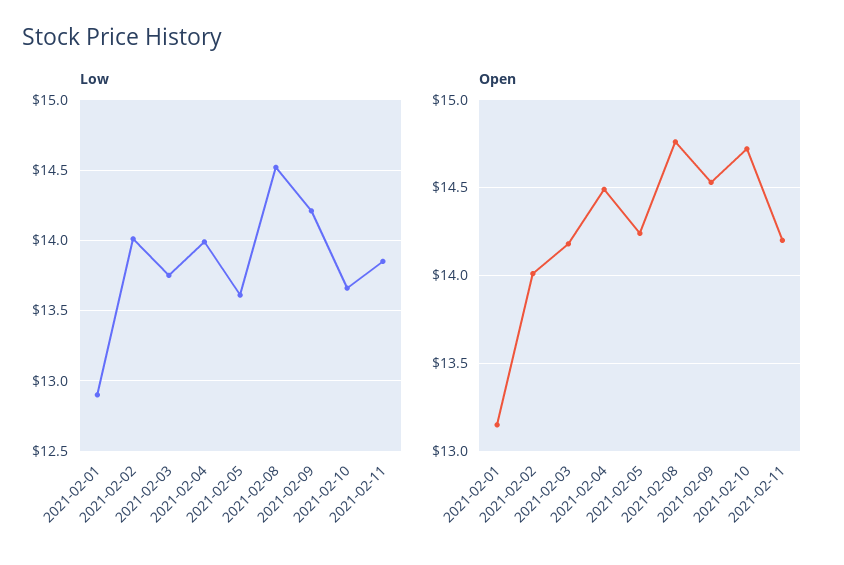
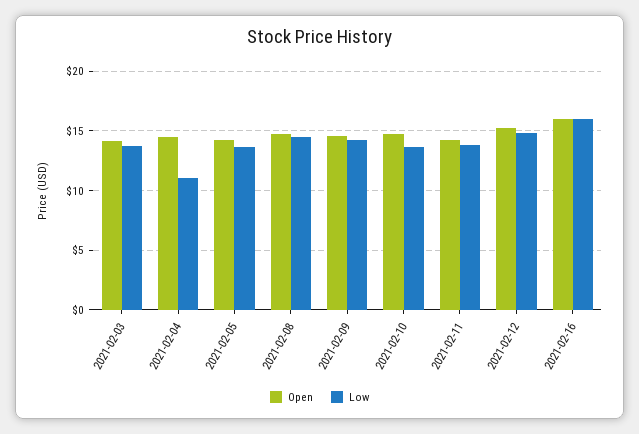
Low, 2021-02-01: 12.9 -> none
Low, 2021-02-02: 14 -> none
Low, 2021-02-04: 14 -> 11
Open, 2021-02-01: 13.15 -> none
Open, 2021-02-02: 14 -> none
Open, 2021-02-12: none -> 15
Low, 2021-02-12: none -> 15
Open, 2021-02-16: none -> 16
Low, 2021-02-16: none -> 16

